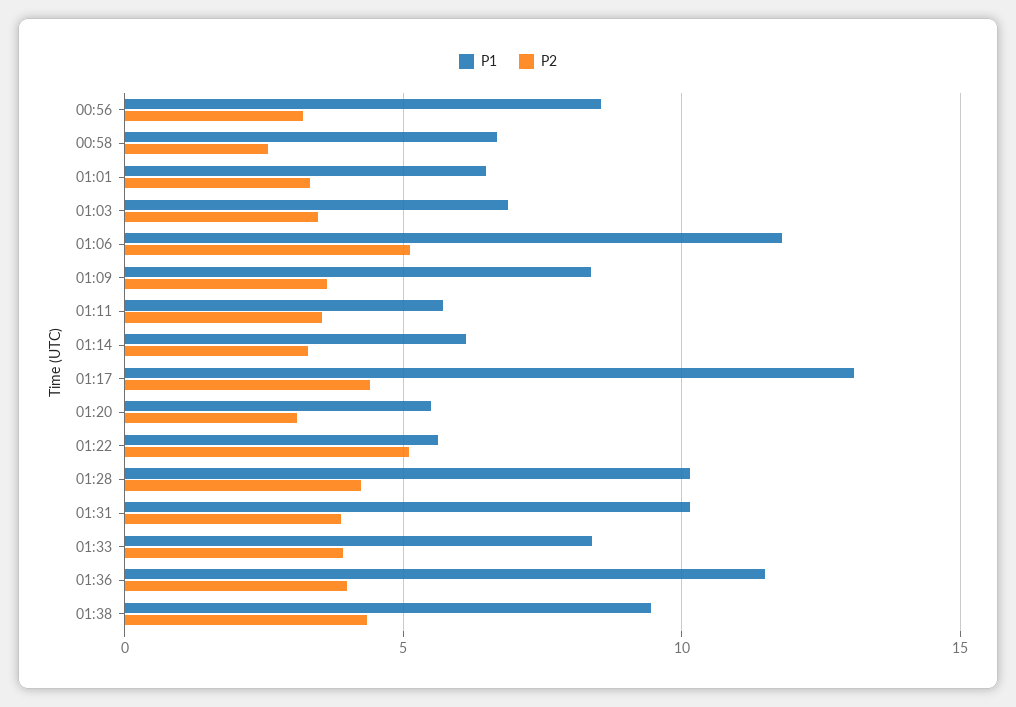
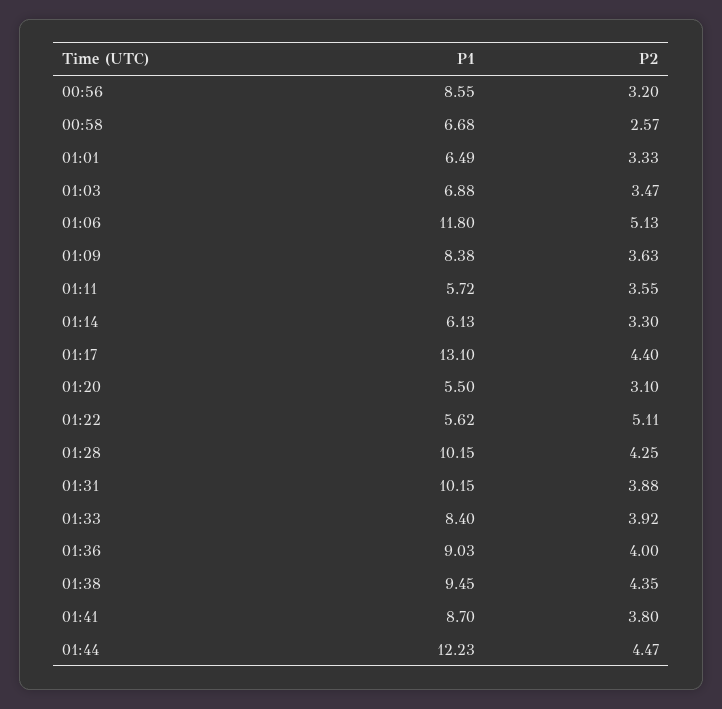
P1, 01:36: 11.5 -> 9.03
P1, 01:41: none -> 8.7
P2, 01:41: none -> 3.8
P1, 01:44: none -> 12.23
P2, 01:44: none -> 4.47

